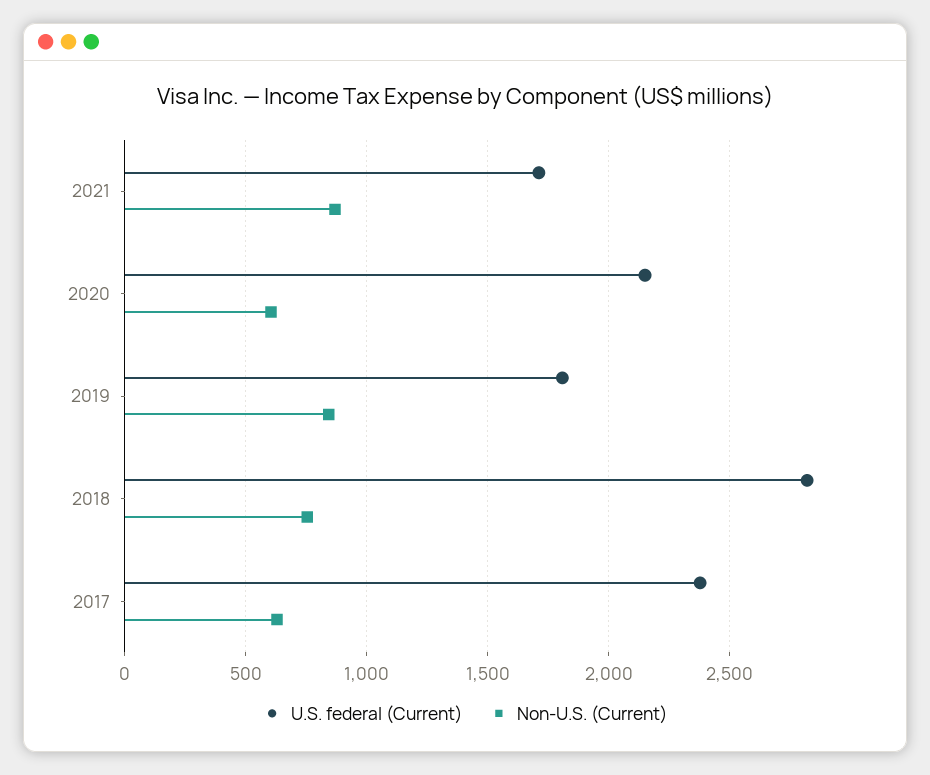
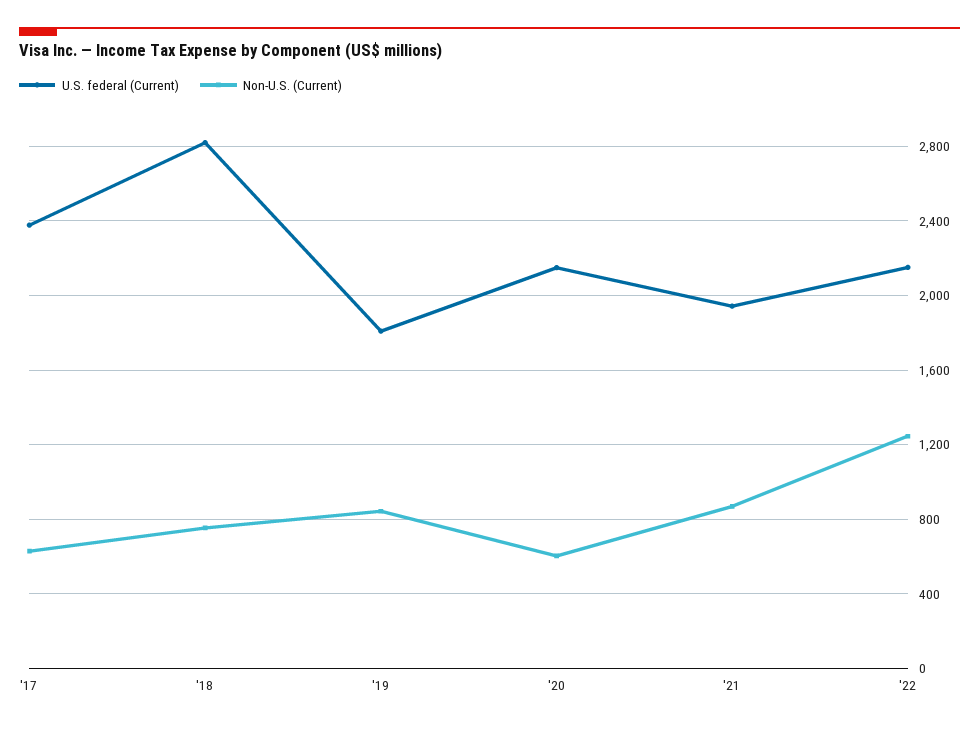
U.S. federal (Current), 2021: 1700 -> 1950
U.S. federal (Current), '22: none -> 2150
Non-U.S. (Current), '22: none -> 1250

